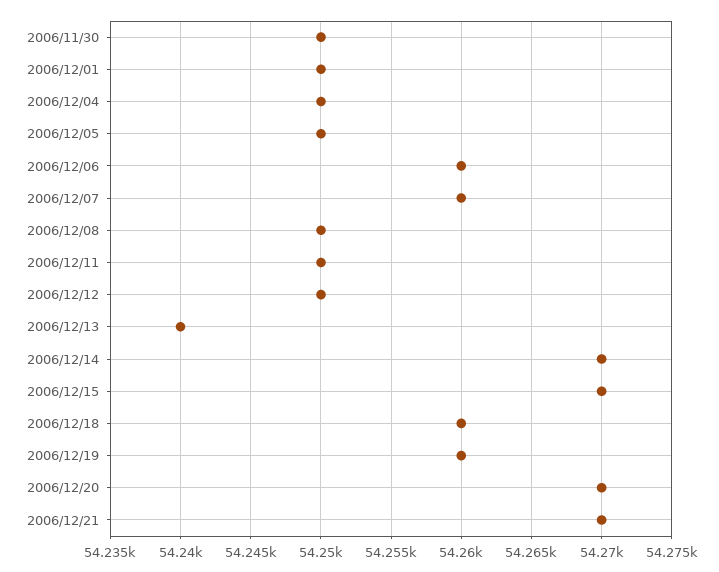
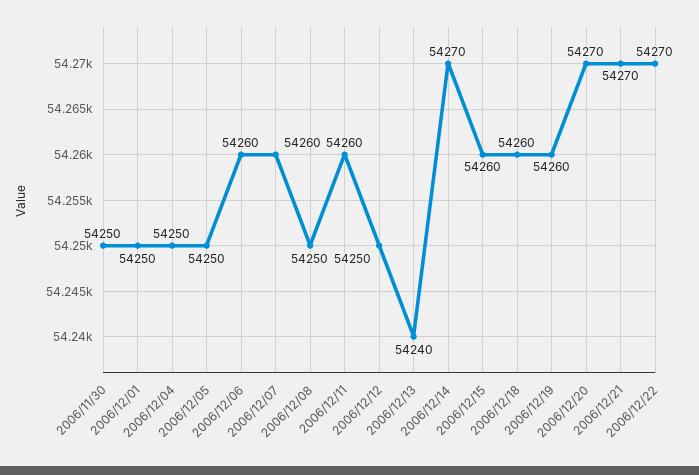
2006/12/11: 54250 -> 54260
2006/12/15: 54270 -> 54260
2006/12/22: none -> 54270

